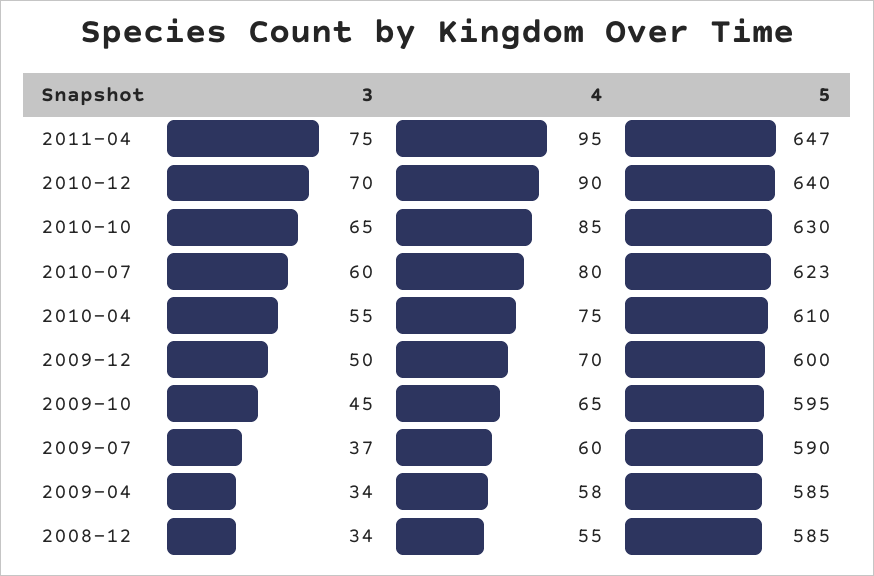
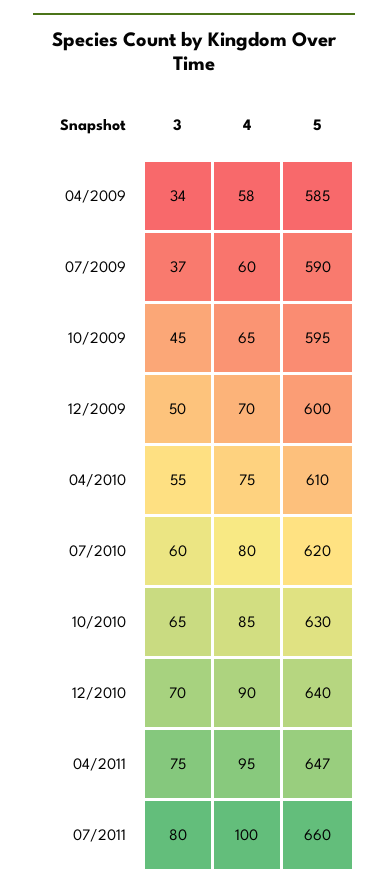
5, 2010-07: 623 -> 620
3, 2008-12: 34 -> none
4, 2008-12: 55 -> none
5, 2008-12: 585 -> none
3, 07/2011: none -> 80
4, 07/2011: none -> 100
5, 07/2011: none -> 660

